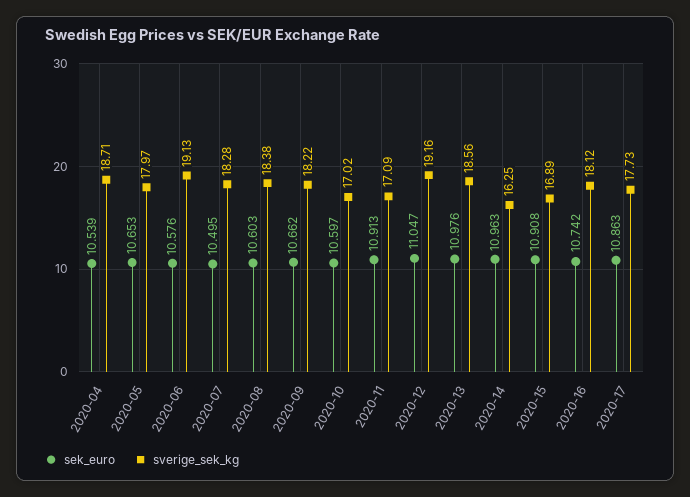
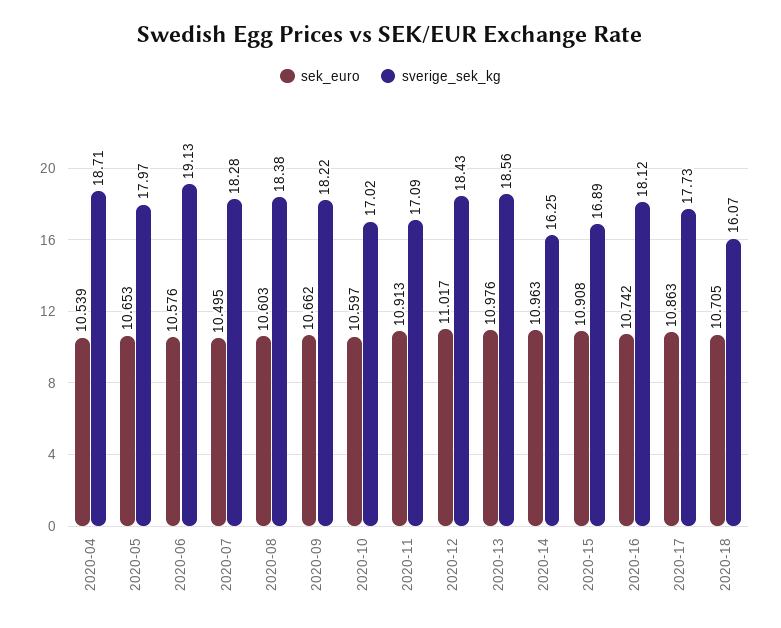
sek_euro, 2020-12: 11.047 -> 11.017
sverige_sek_kg, 2020-12: 19.16 -> 18.43
sek_euro, 2020-18: none -> 10.705
sverige_sek_kg, 2020-18: none -> 16.07

